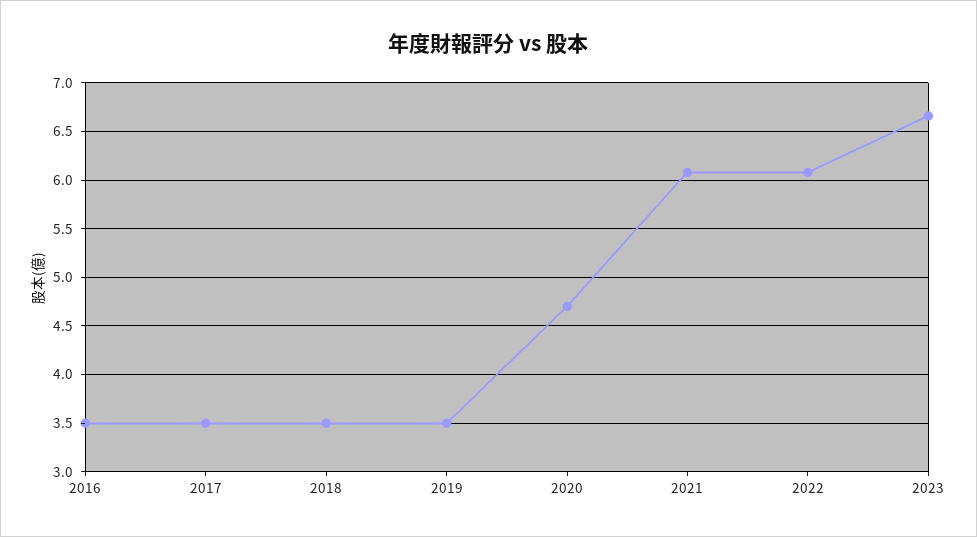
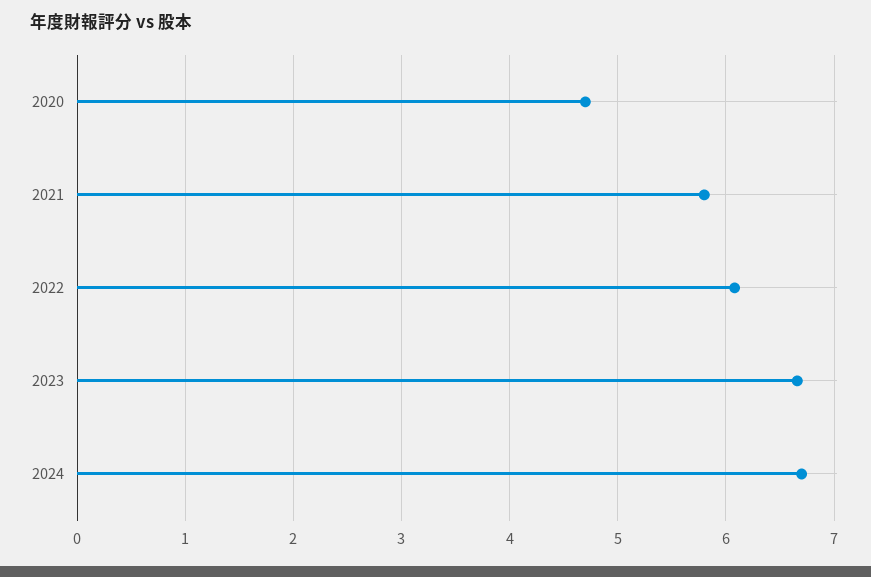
2016: 3.5 -> none
2017: 3.5 -> none
2018: 3.5 -> none
2019: 3.5 -> none
2021: 6.1 -> 5.8
2024: none -> 6.7

